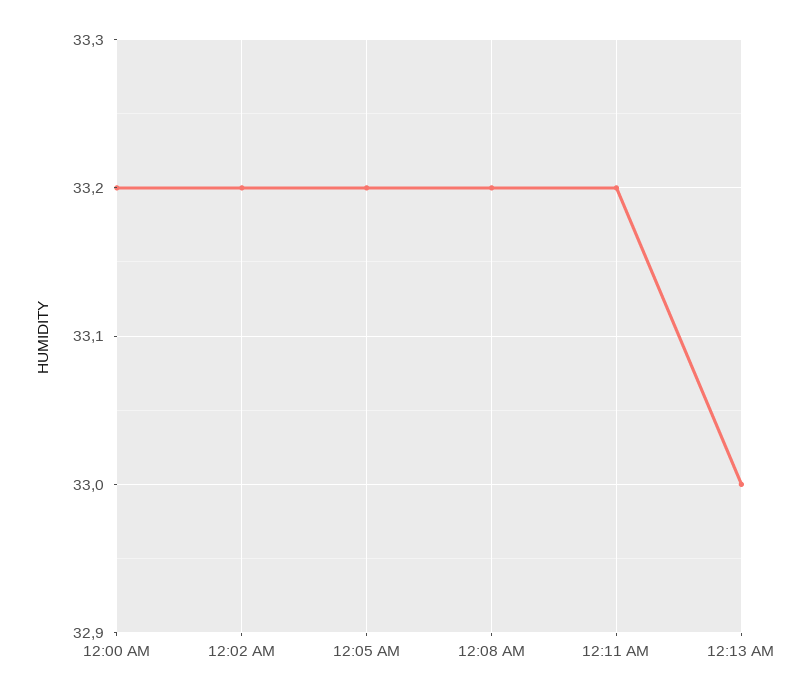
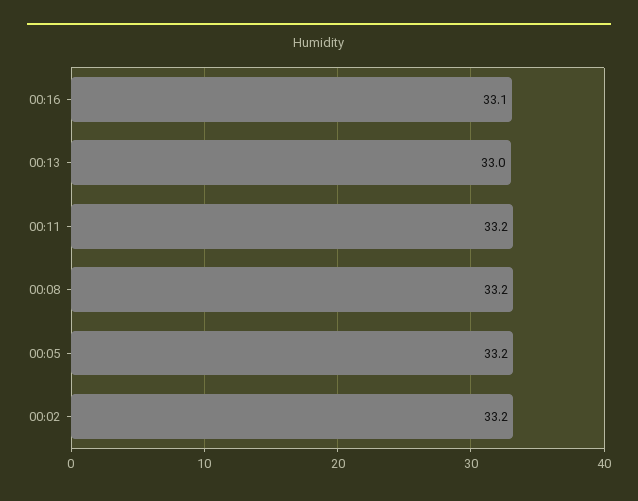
12:00 AM: 33.2 -> none
00:16: none -> 33.1

